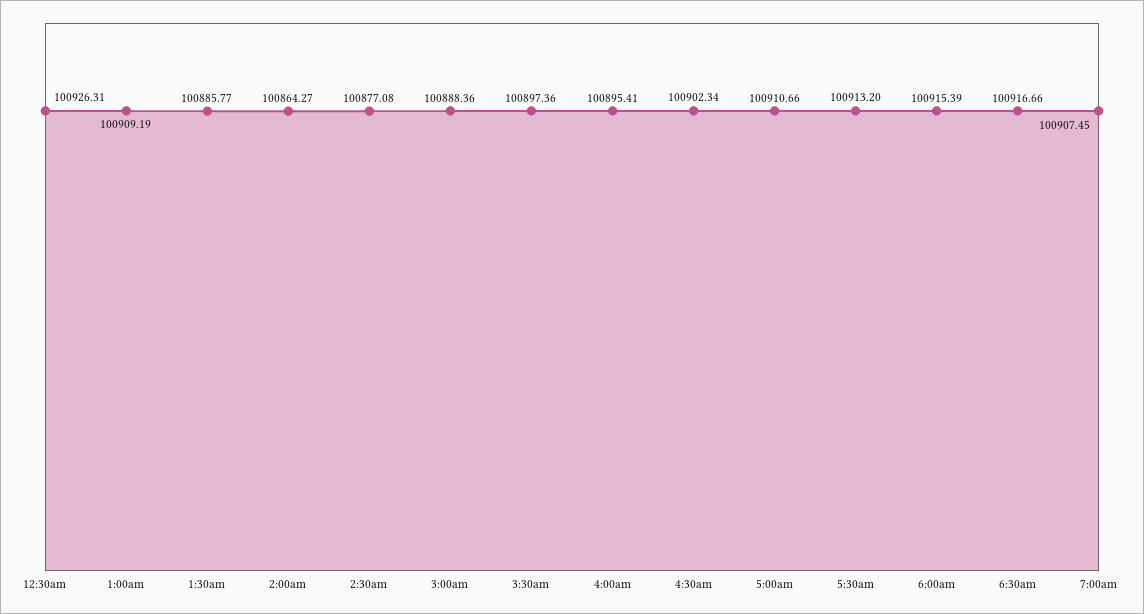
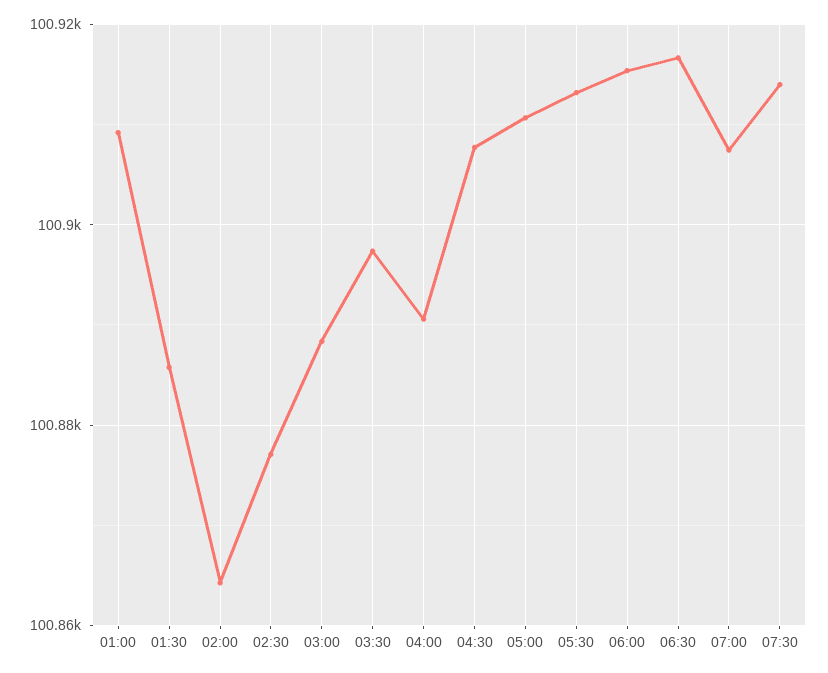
12:30am: 100926.31 -> none
4:00am: 100895.41 -> 100890
4:30am: 100902.34 -> 100908
07:30: none -> 100914

